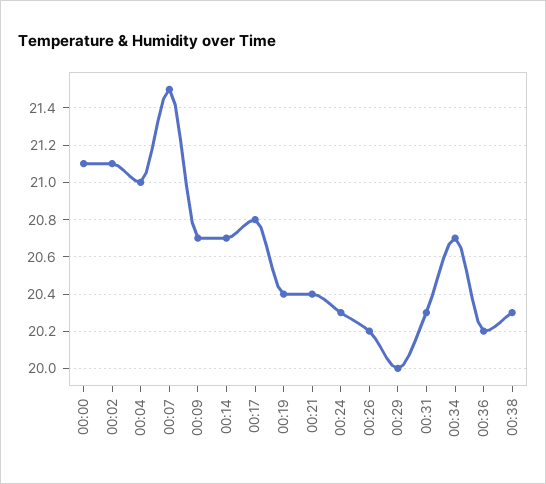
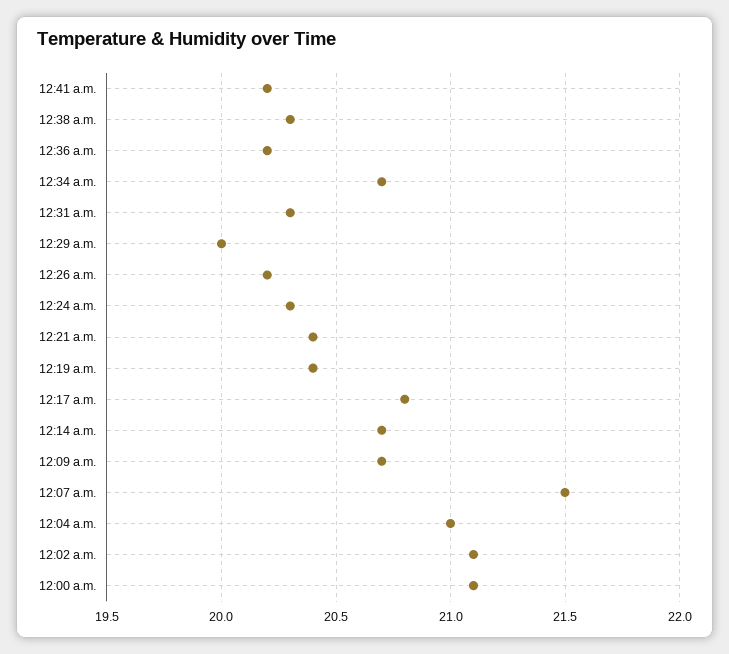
12:41 a.m.: none -> 20.2

